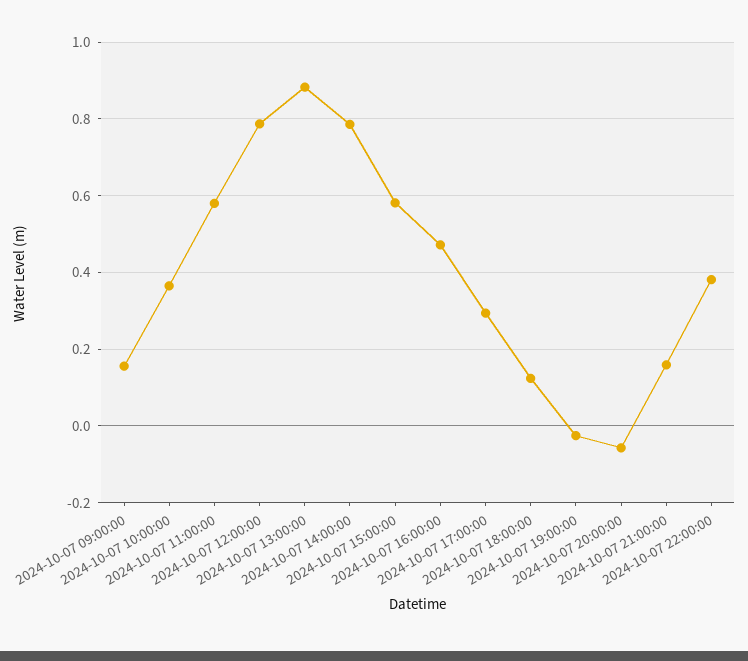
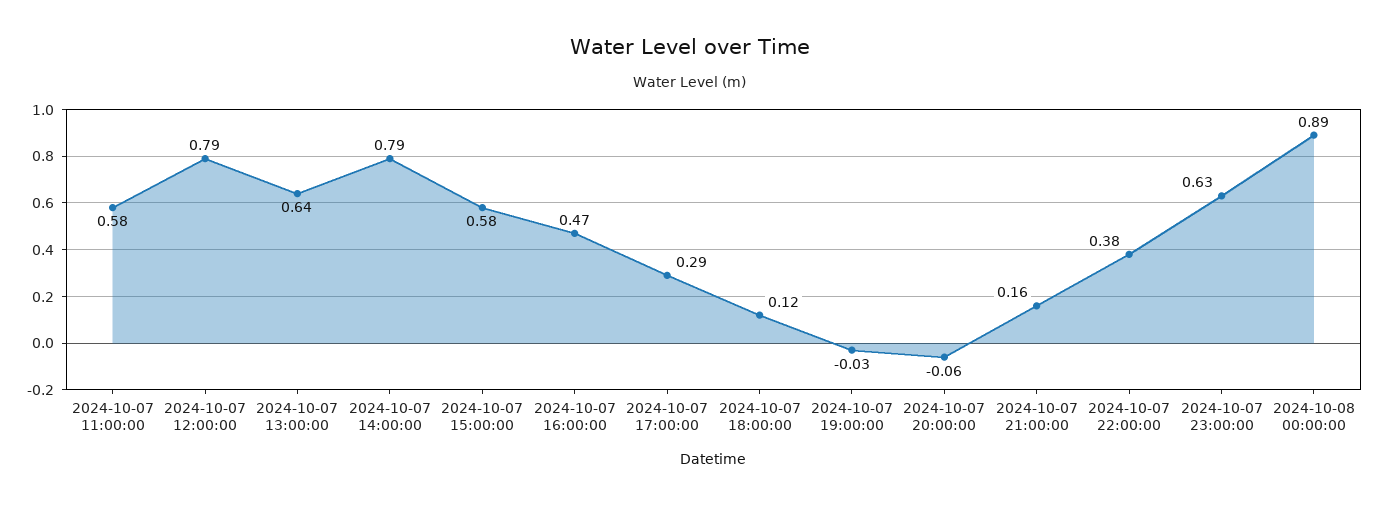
2024-10-07 09:00:00: 0.16 -> none
2024-10-07 10:00:00: 0.36 -> none
2024-10-07 13:00:00: 0.88 -> 0.64
2024-10-07 23:00:00: none -> 0.63
2024-10-08 00:00:00: none -> 0.89

